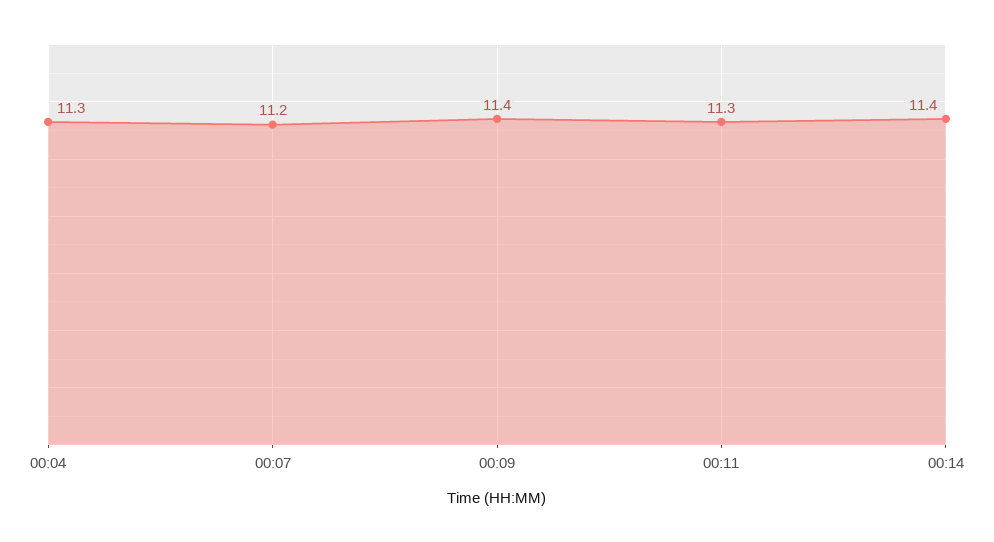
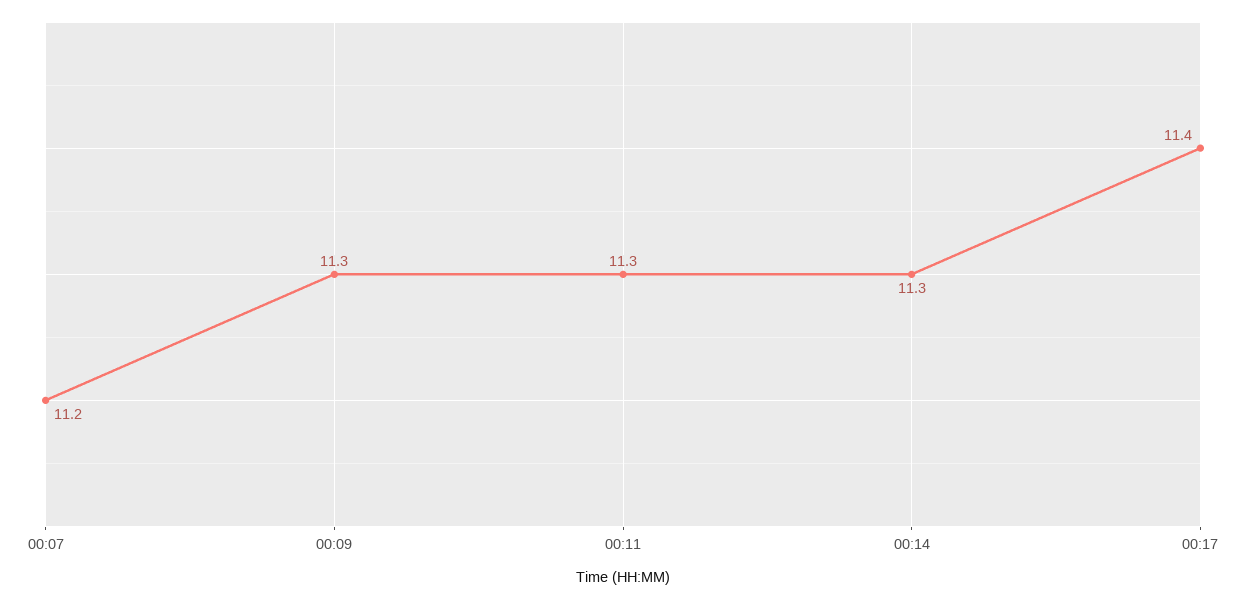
00:04: 11.3 -> none
00:09: 11.4 -> 11.3
00:14: 11.4 -> 11.3
00:17: none -> 11.4

